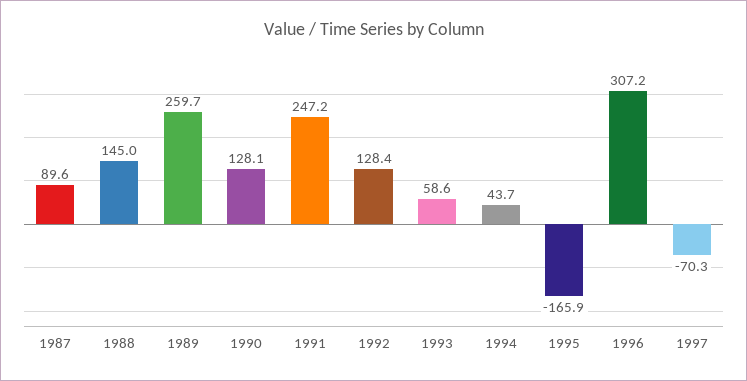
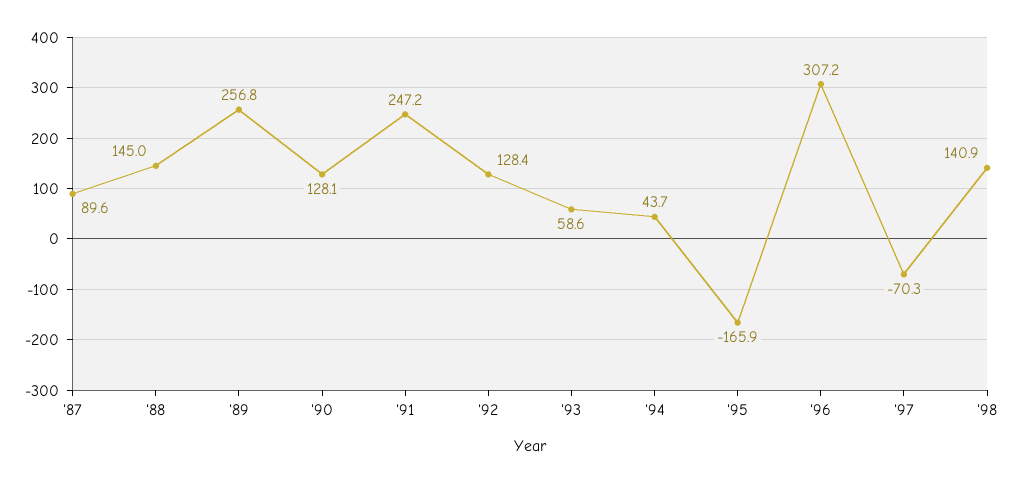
1989: 259.7 -> 256.8
'98: none -> 140.9

